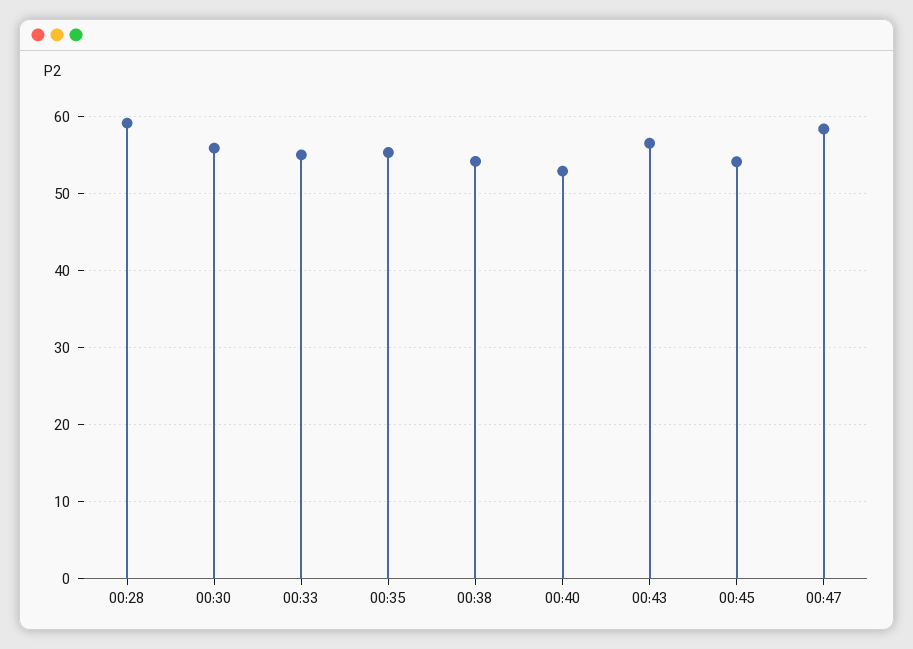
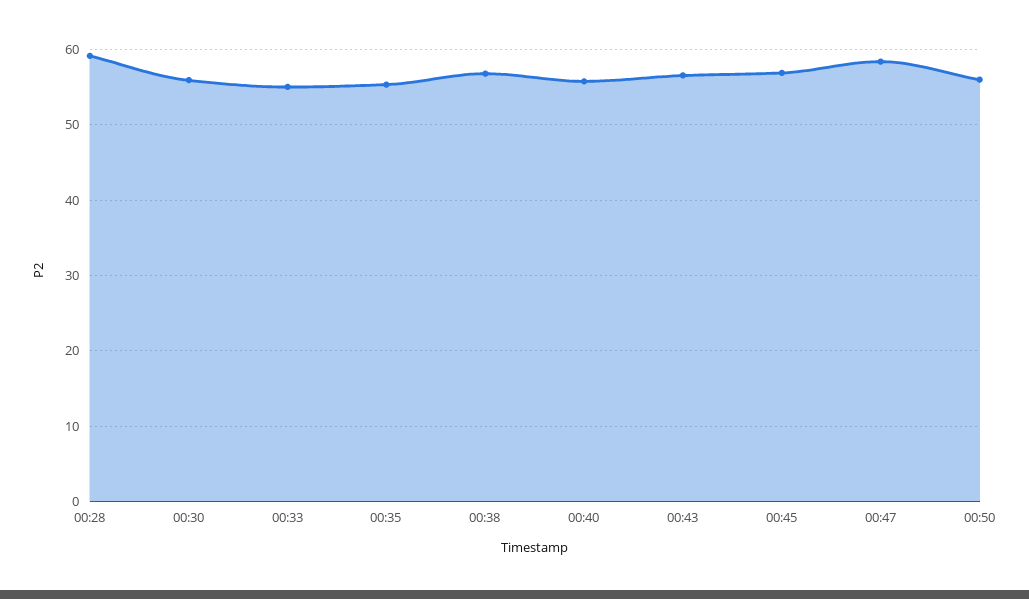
00:38: 54 -> 57
00:40: 53 -> 56
00:45: 54 -> 57
00:50: none -> 56

